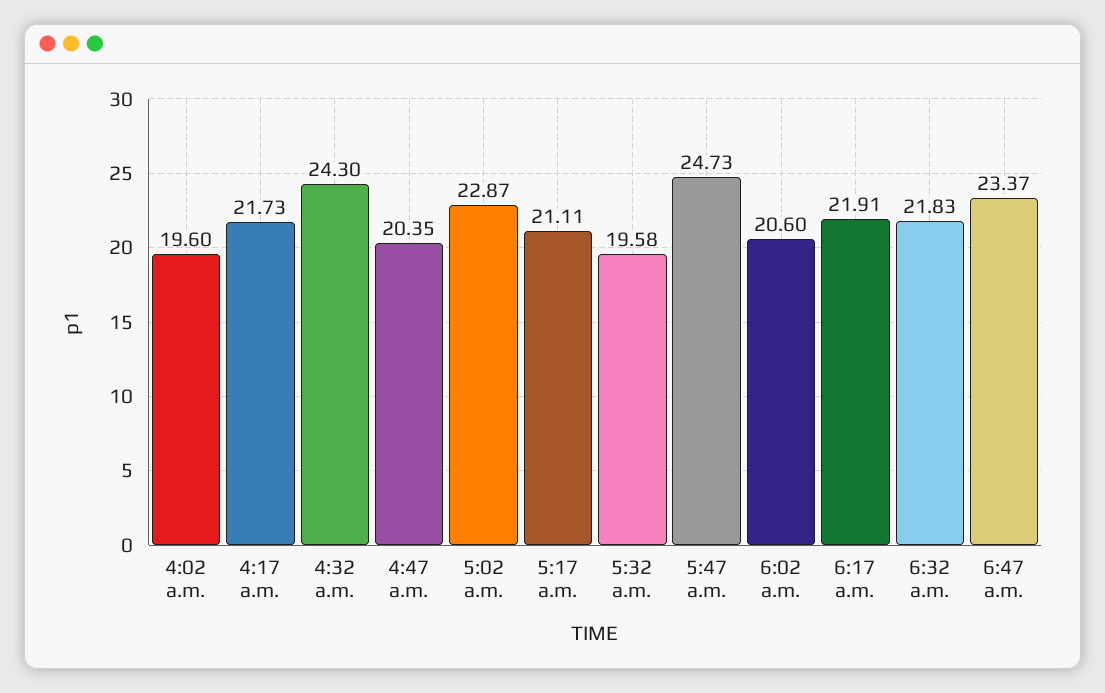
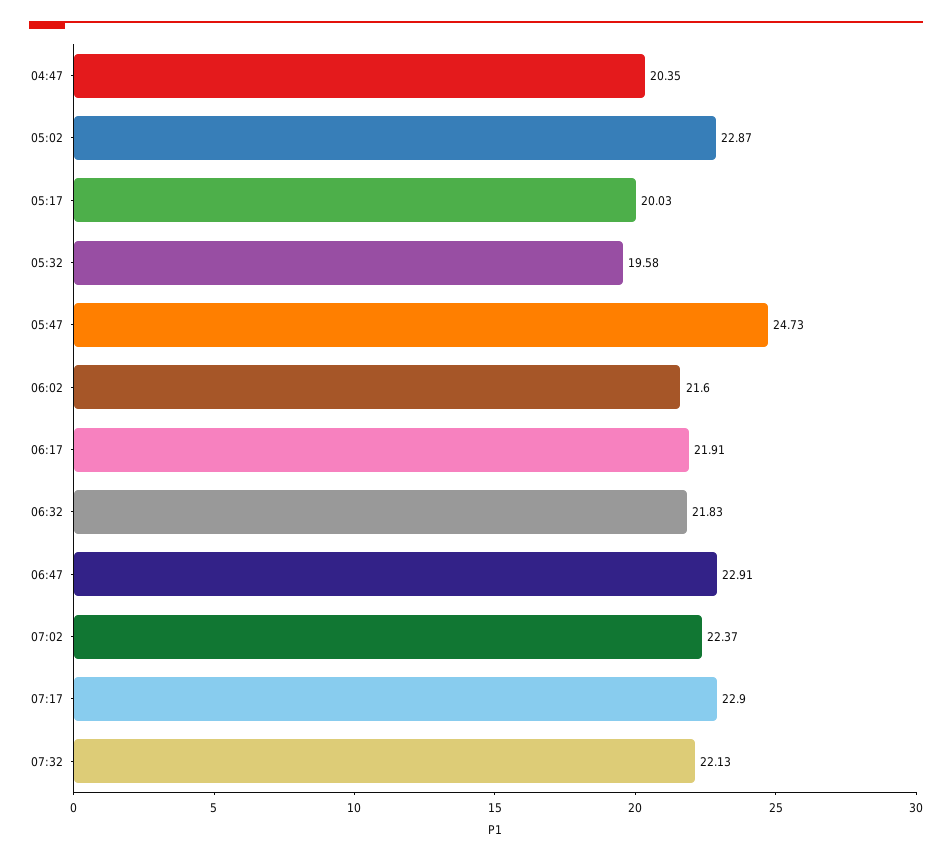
4:02 a.m.: 19.6 -> none
4:17 a.m.: 21.73 -> none
4:32 a.m.: 24.3 -> none
5:17 a.m.: 21.11 -> 20.03
6:02 a.m.: 20.6 -> 21.6
6:47 a.m.: 23.37 -> 22.91
07:02: none -> 22.37
07:17: none -> 22.9
07:32: none -> 22.13

